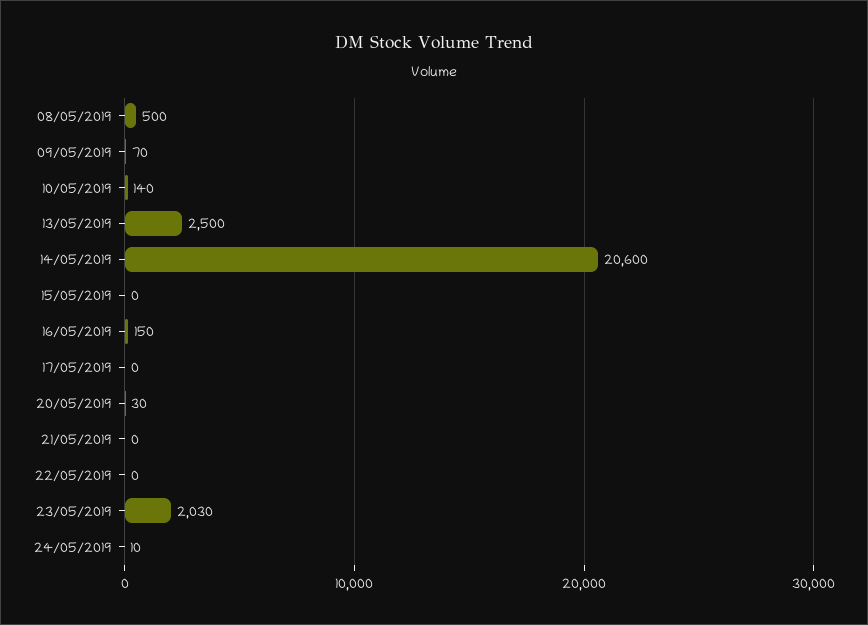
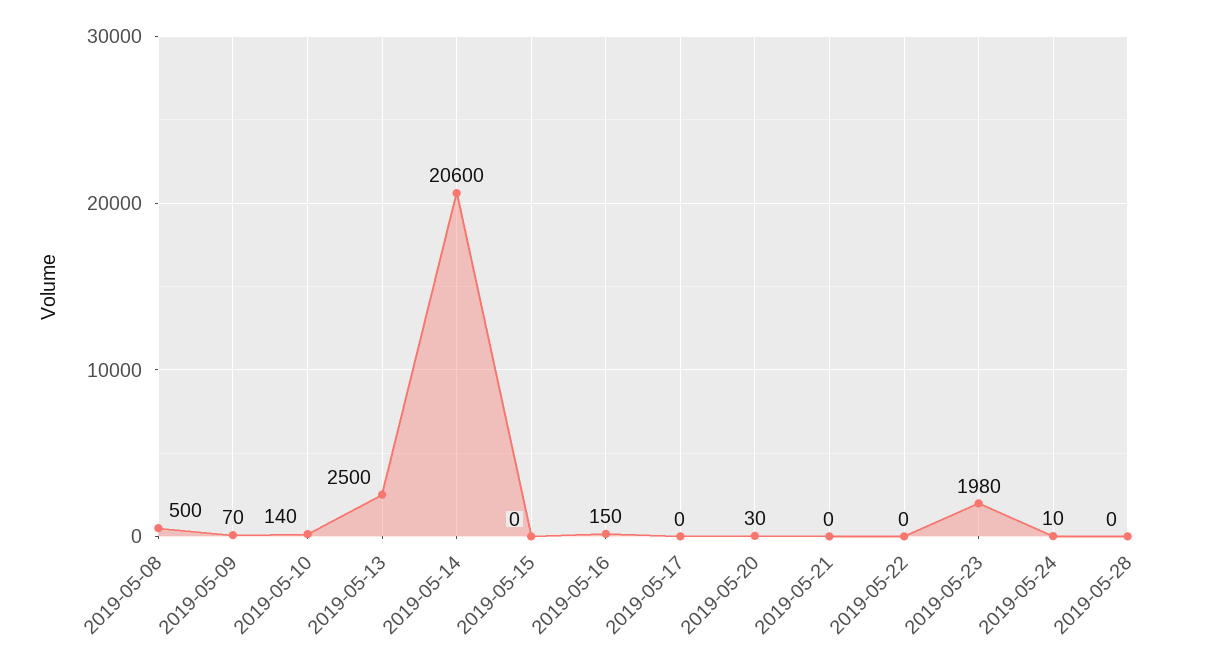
23/05/2019: 2030 -> 1980
2019-05-28: none -> 0

